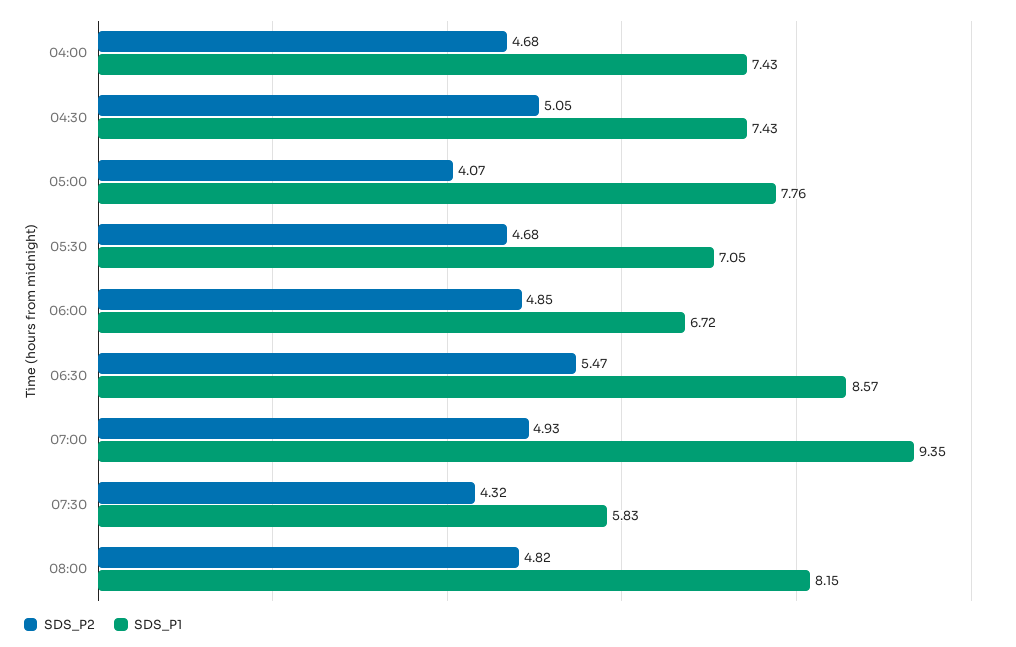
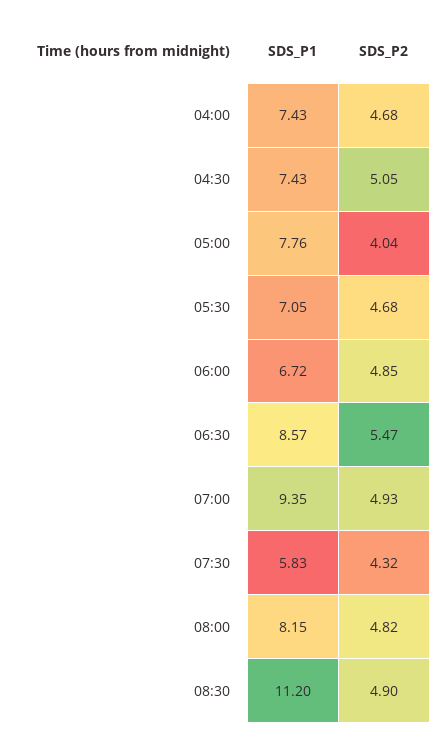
SDS_P2, 05:00: 4.07 -> 4.04
SDS_P1, 08:30: none -> 11.2
SDS_P2, 08:30: none -> 4.9

